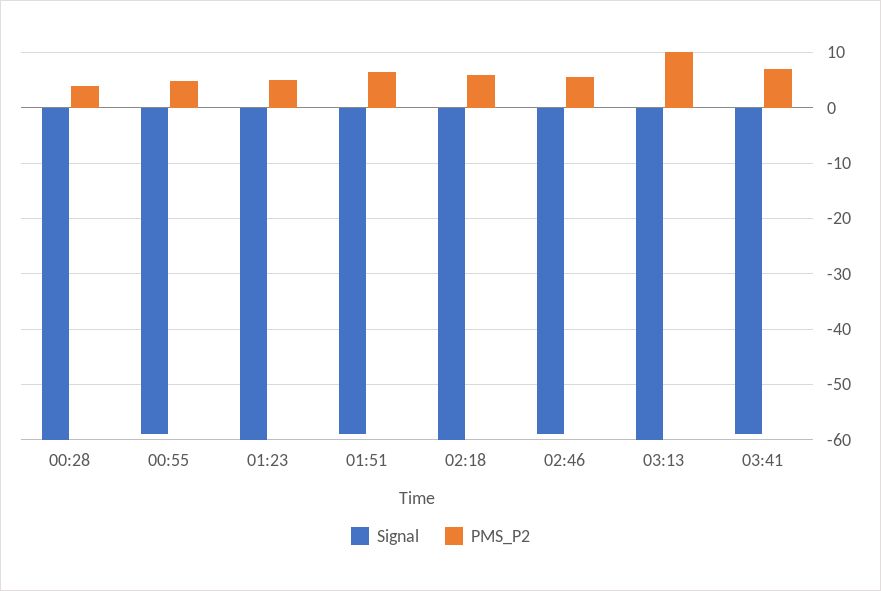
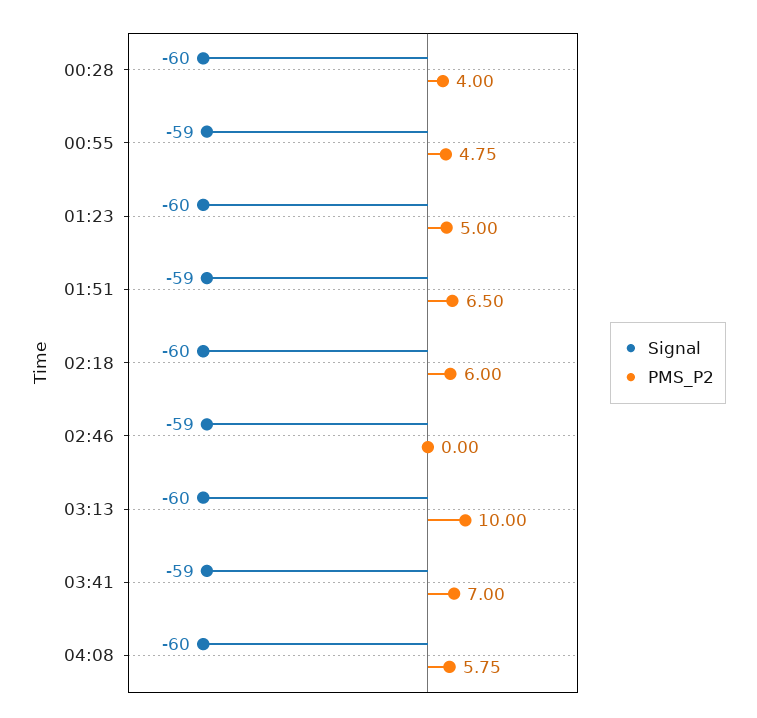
PMS_P2, 02:46: 6 -> 0
Signal, 04:08: none -> -60
PMS_P2, 04:08: none -> 5.75

